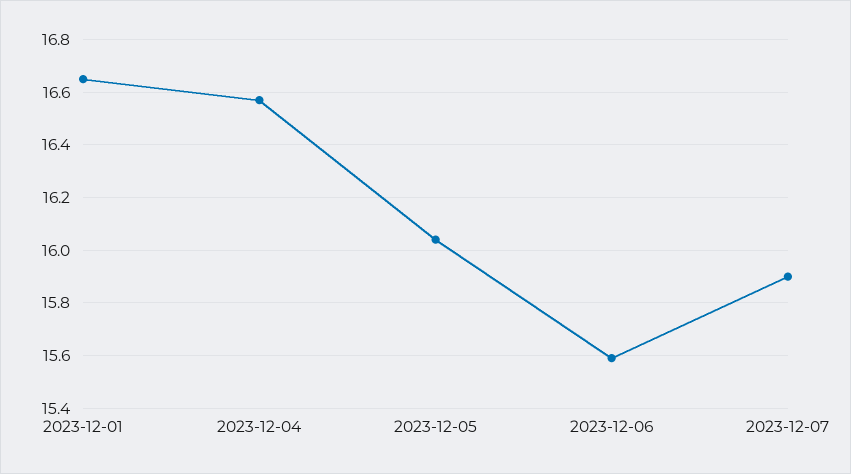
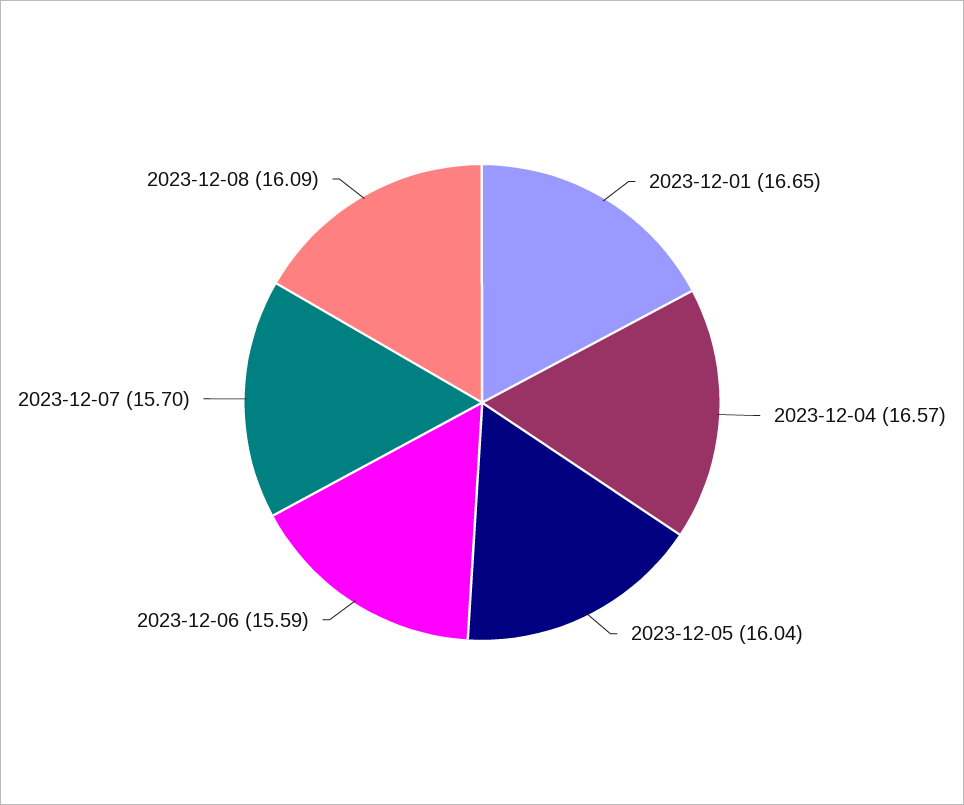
2023-12-07: 15.9 -> 15.7
2023-12-08: none -> 16.09

